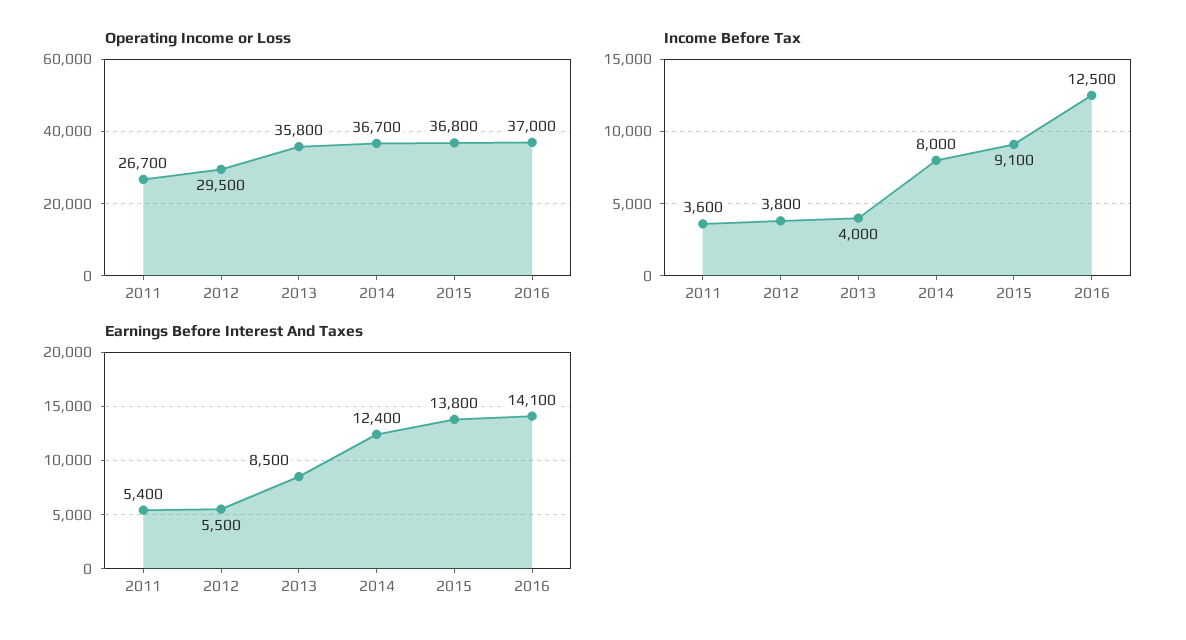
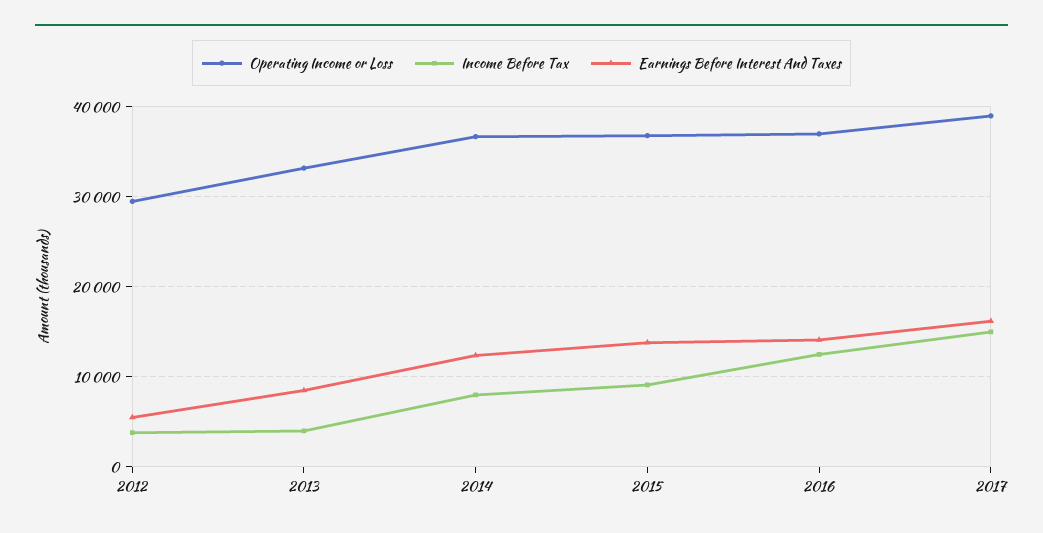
Operating Income or Loss, 2011: 26700 -> none
Operating Income or Loss, 2013: 35800 -> 33000
Income Before Tax, 2011: 3600 -> none
Earnings Before Interest And Taxes, 2011: 5400 -> none
Operating Income or Loss, 2017: none -> 39000
Income Before Tax, 2017: none -> 15000
Earnings Before Interest And Taxes, 2017: none -> 16000

